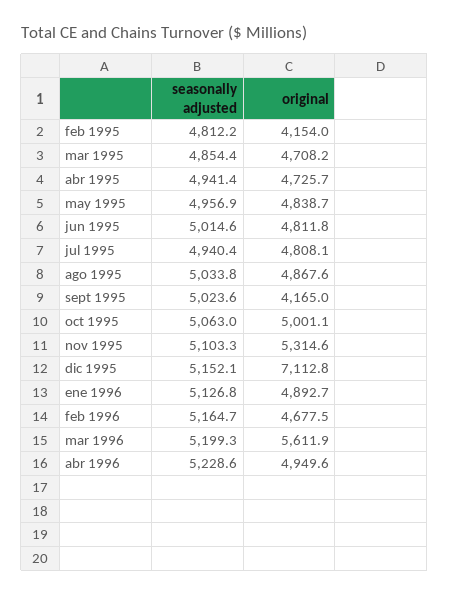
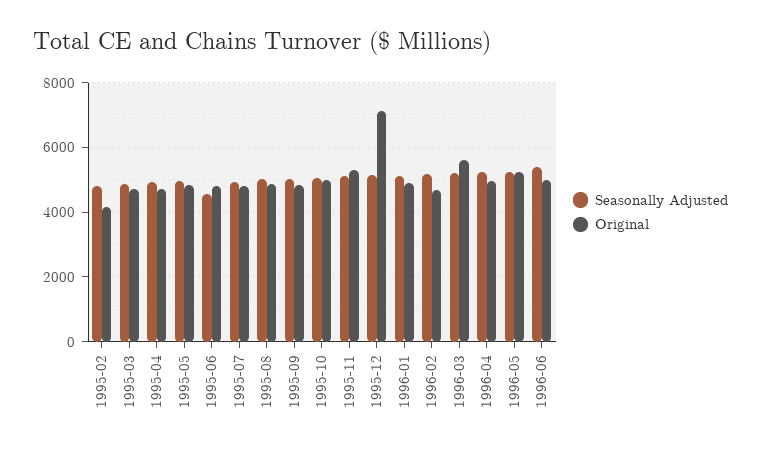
seasonally adjusted, jun 1995: 5014.6 -> 4600
original, sept 1995: 4165 -> 4800
seasonally adjusted, 1996-05: none -> 5200
original, 1996-05: none -> 5200
seasonally adjusted, 1996-06: none -> 5400
original, 1996-06: none -> 5000

